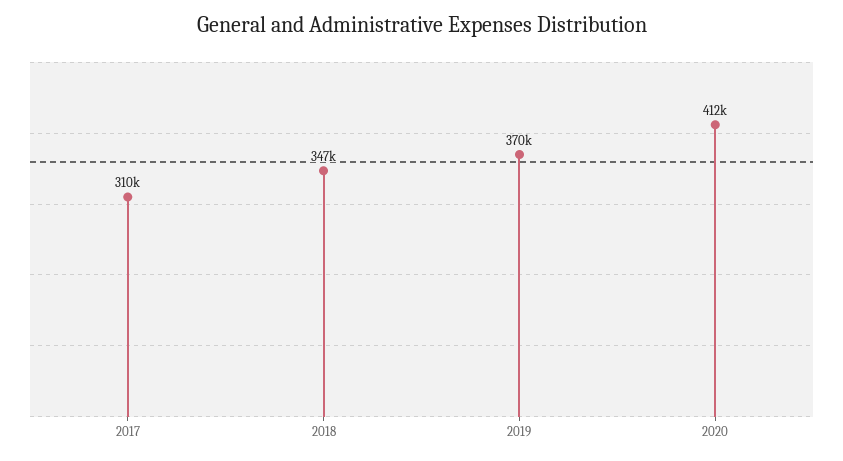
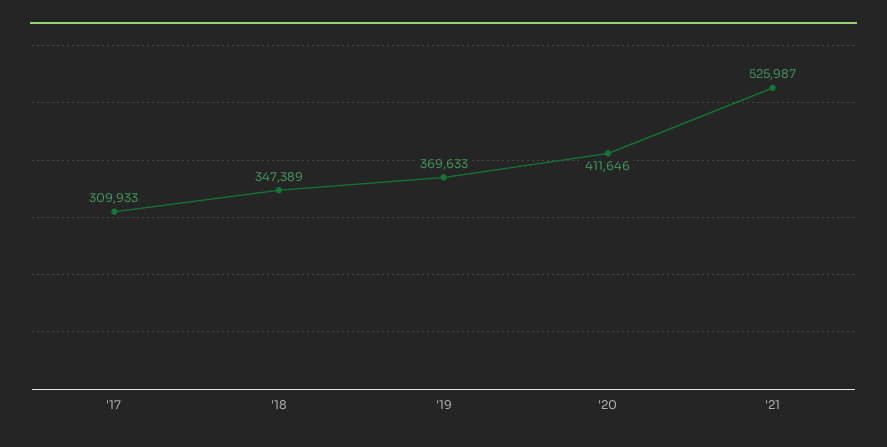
'21: none -> 525987

